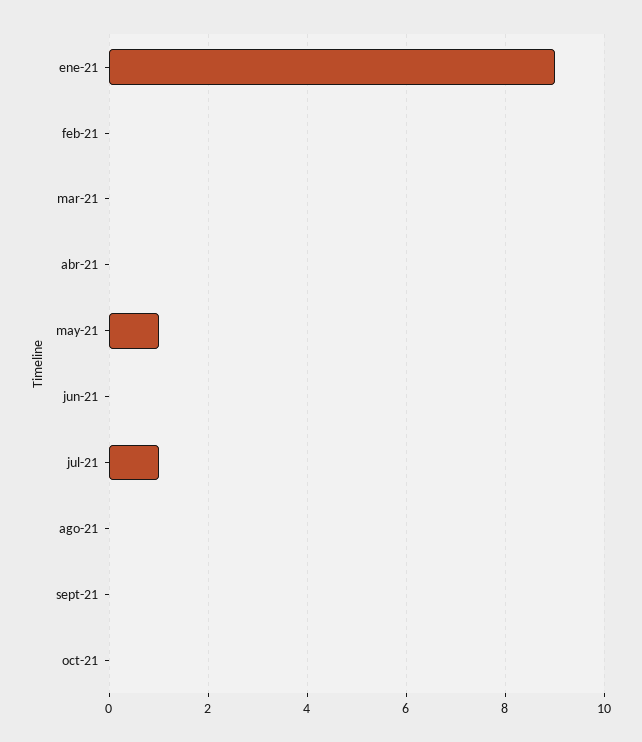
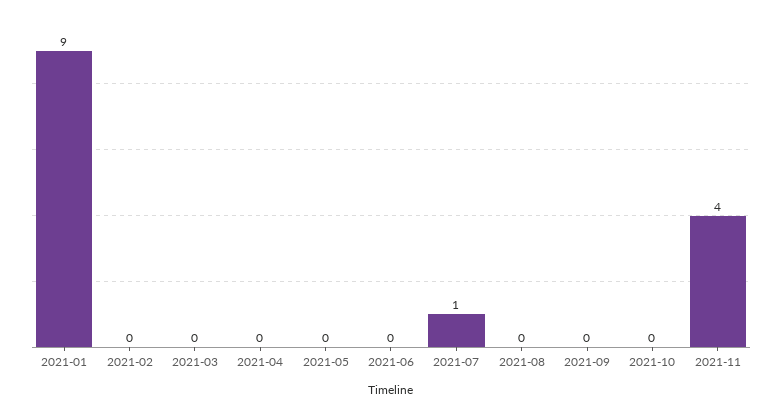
may-21: 1 -> 0
2021-11: none -> 4

